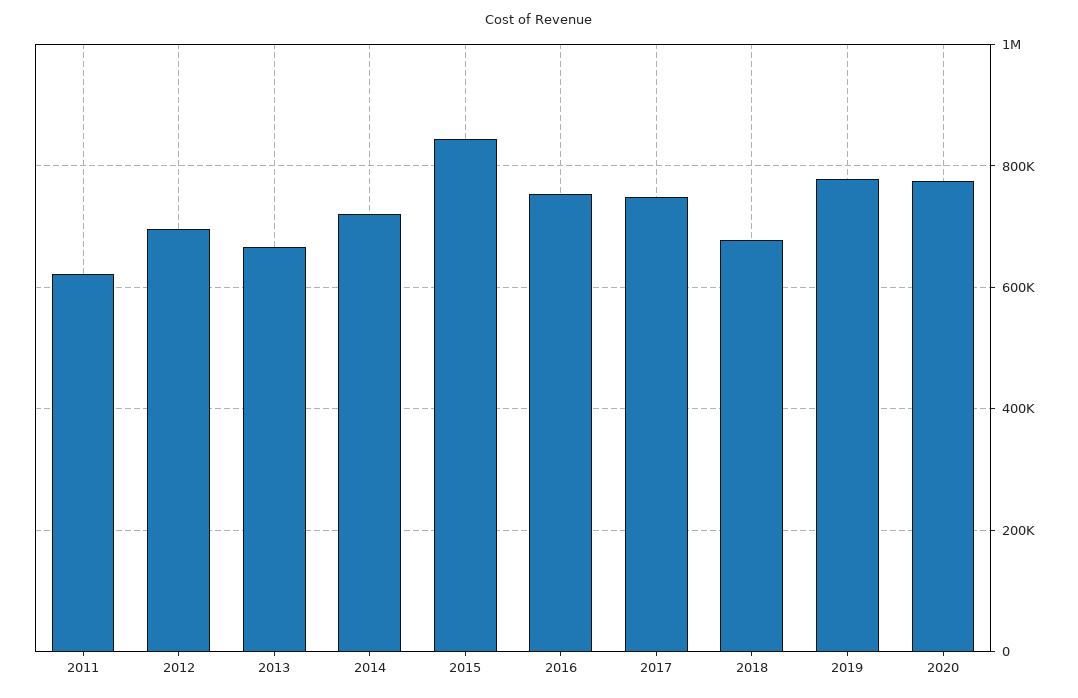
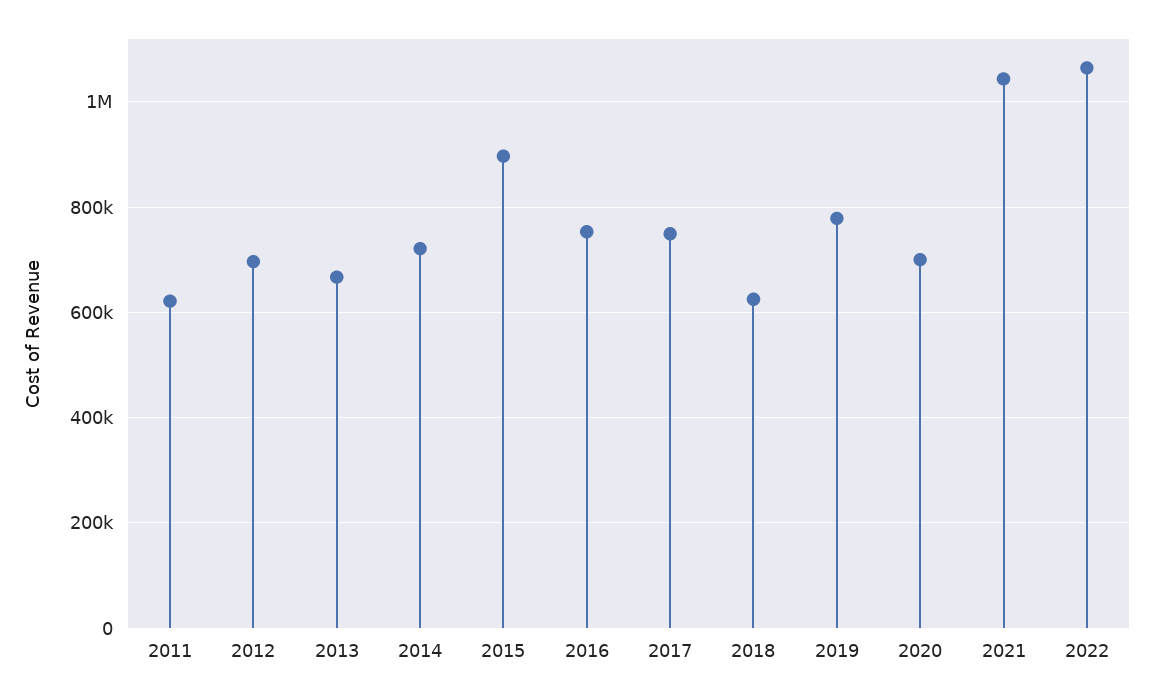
2015: 840000 -> 900000
2018: 680000 -> 620000
2020: 780000 -> 700000
2021: none -> 1040000
2022: none -> 1060000

